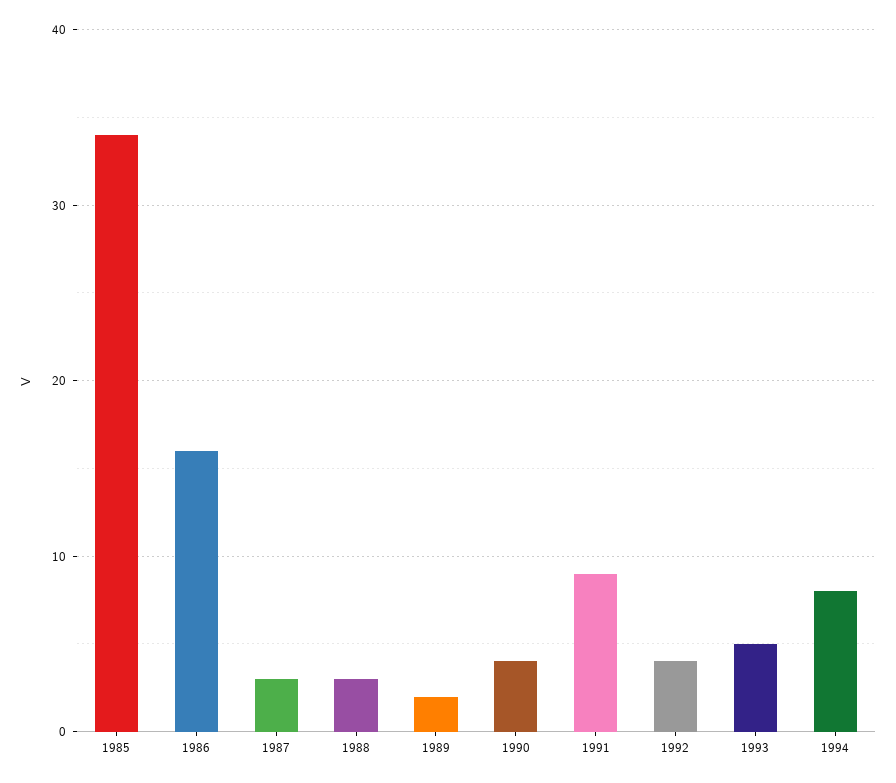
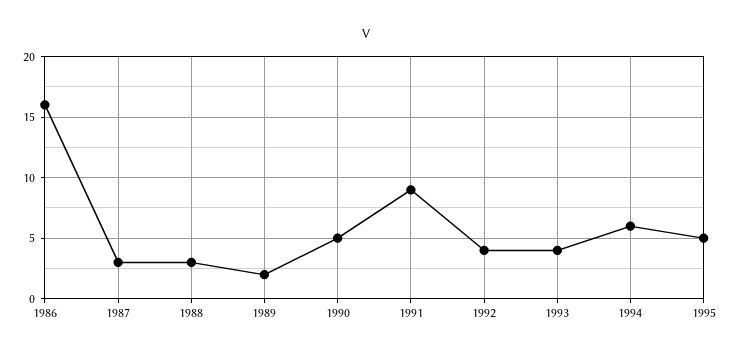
1985: 34 -> none
1990: 4 -> 5
1993: 5 -> 4
1994: 8 -> 6
1995: none -> 5

